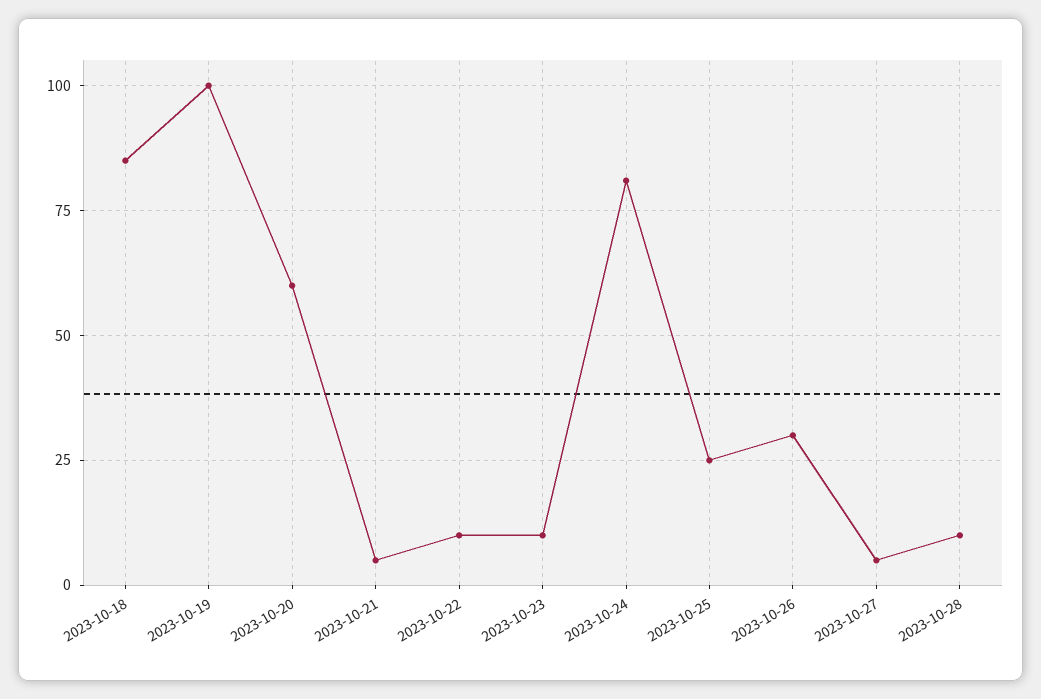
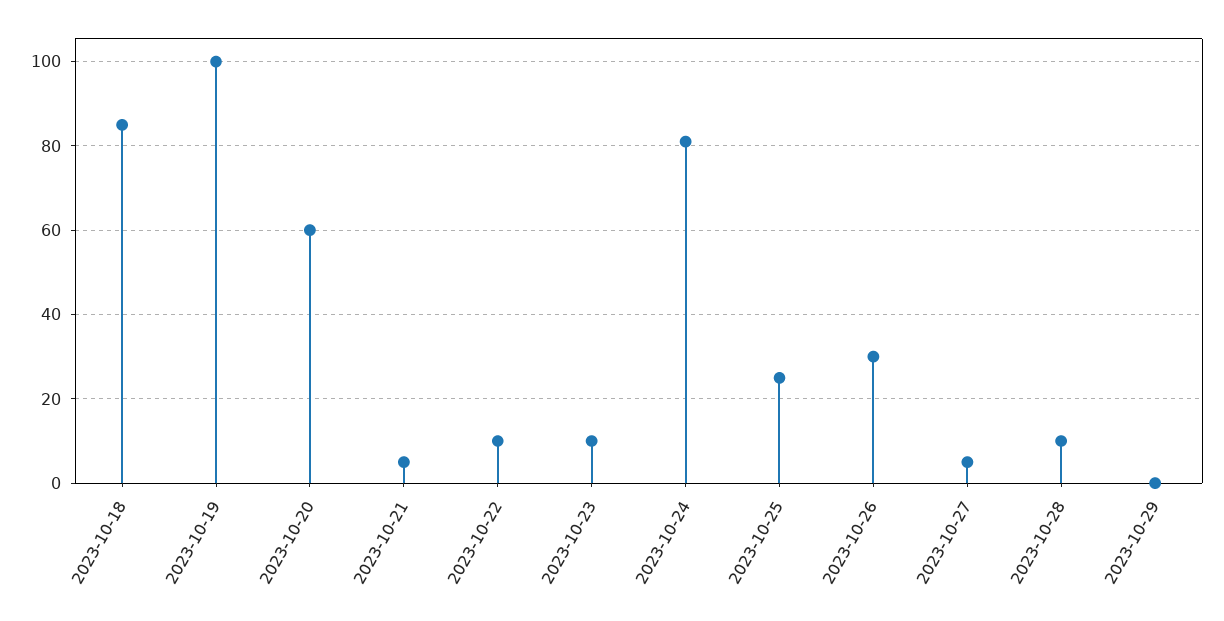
2023-10-29: none -> 0

